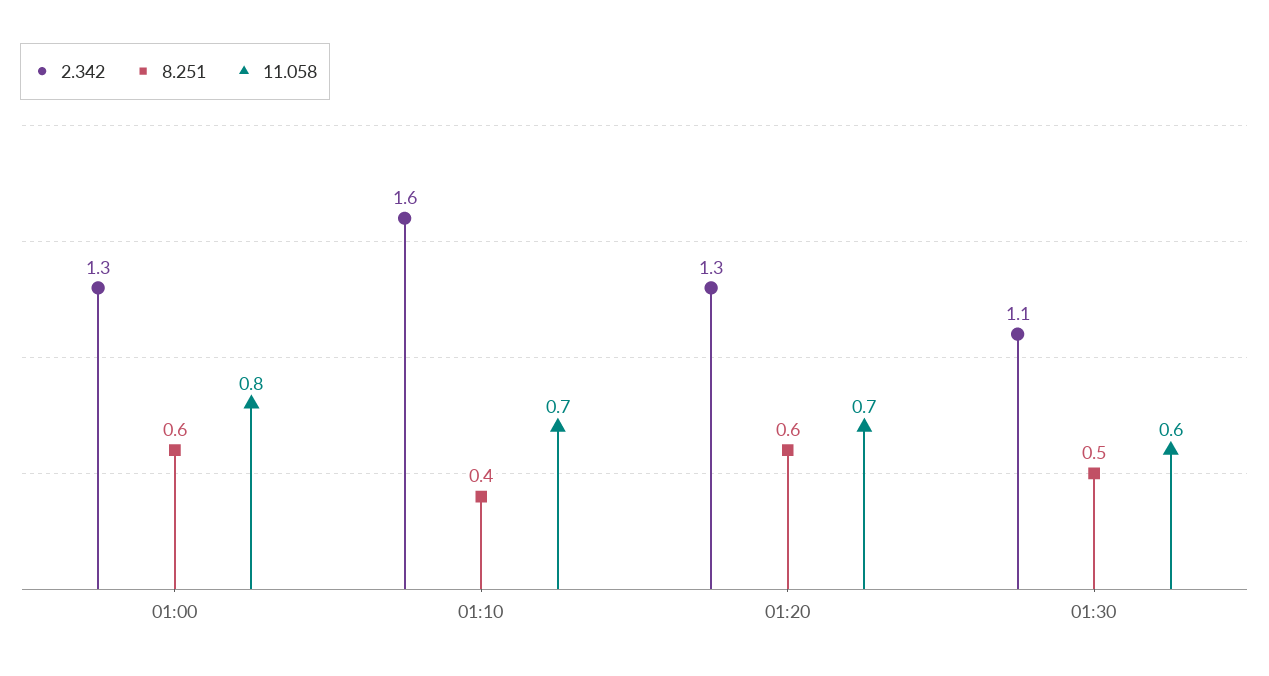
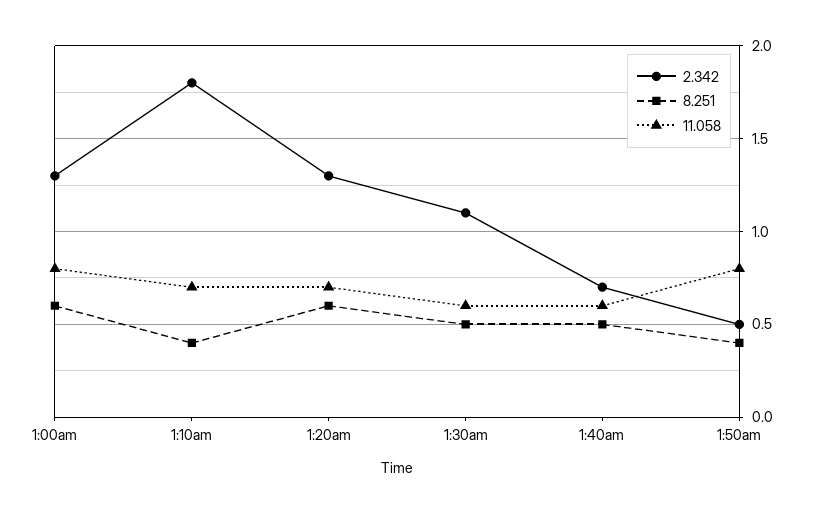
2.342, 01:10: 1.6 -> 1.8
2.342, 1:40am: none -> 0.7
8.251, 1:40am: none -> 0.5
11.058, 1:40am: none -> 0.6
2.342, 1:50am: none -> 0.5
8.251, 1:50am: none -> 0.4
11.058, 1:50am: none -> 0.8

